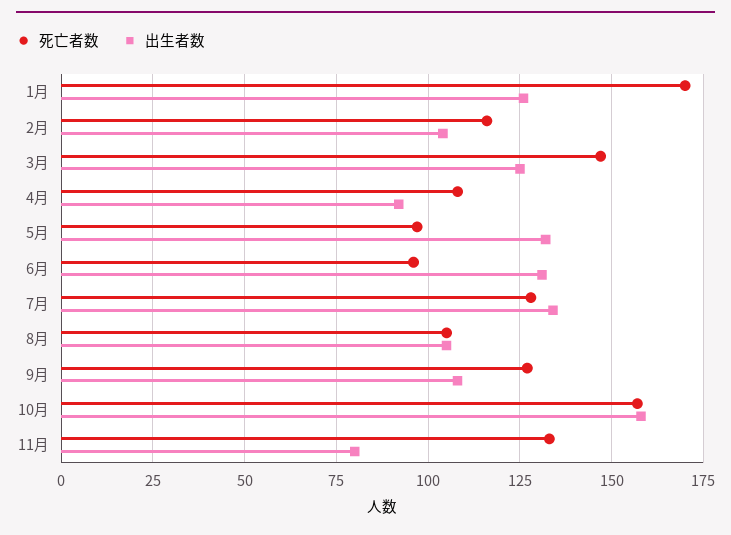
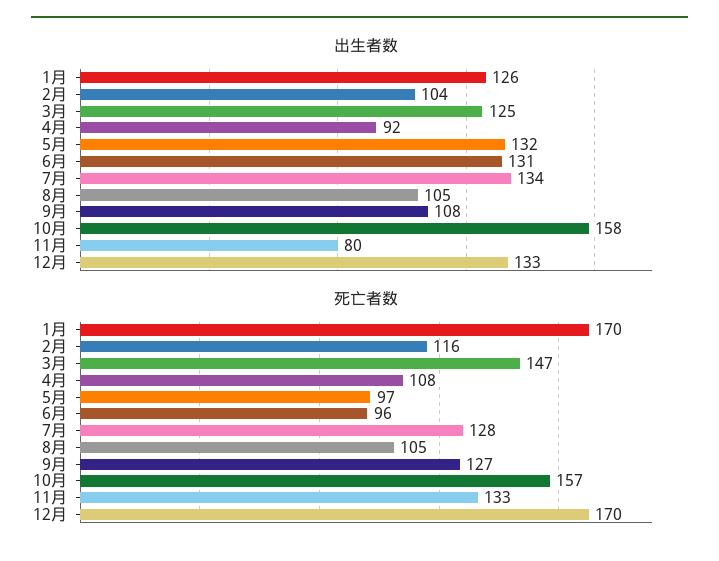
出生者数, 12月: none -> 133
死亡者数, 12月: none -> 170

